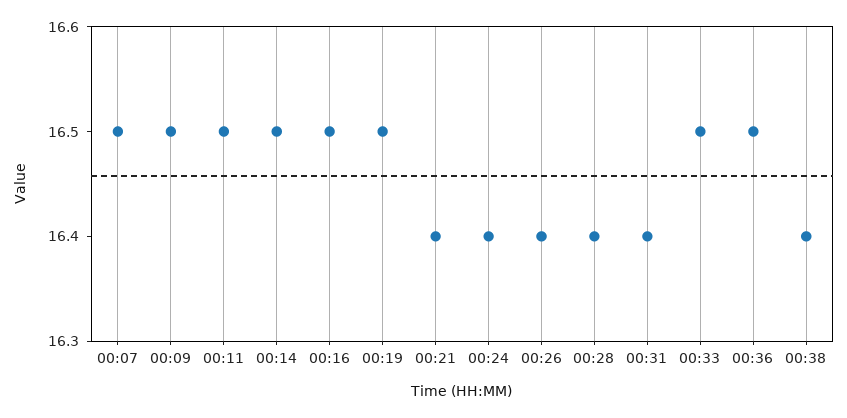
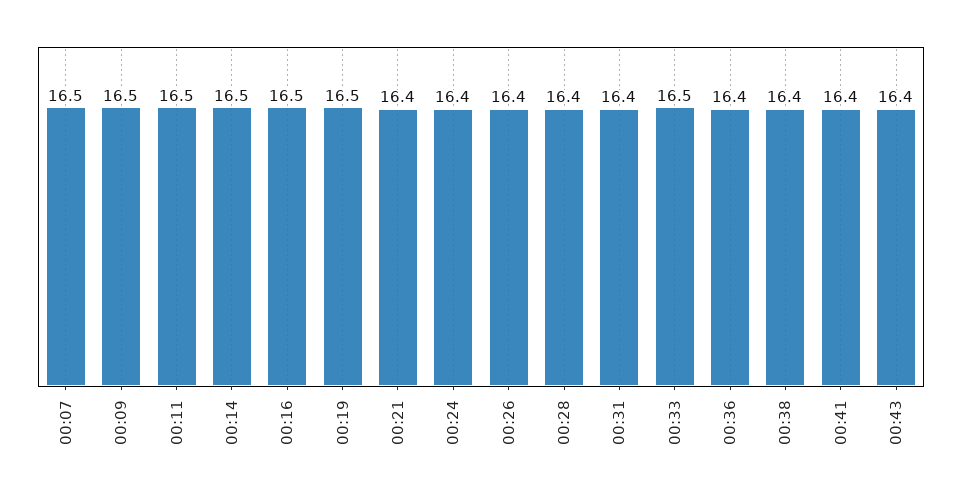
00:36: 16.5 -> 16.4
00:41: none -> 16.4
00:43: none -> 16.4

